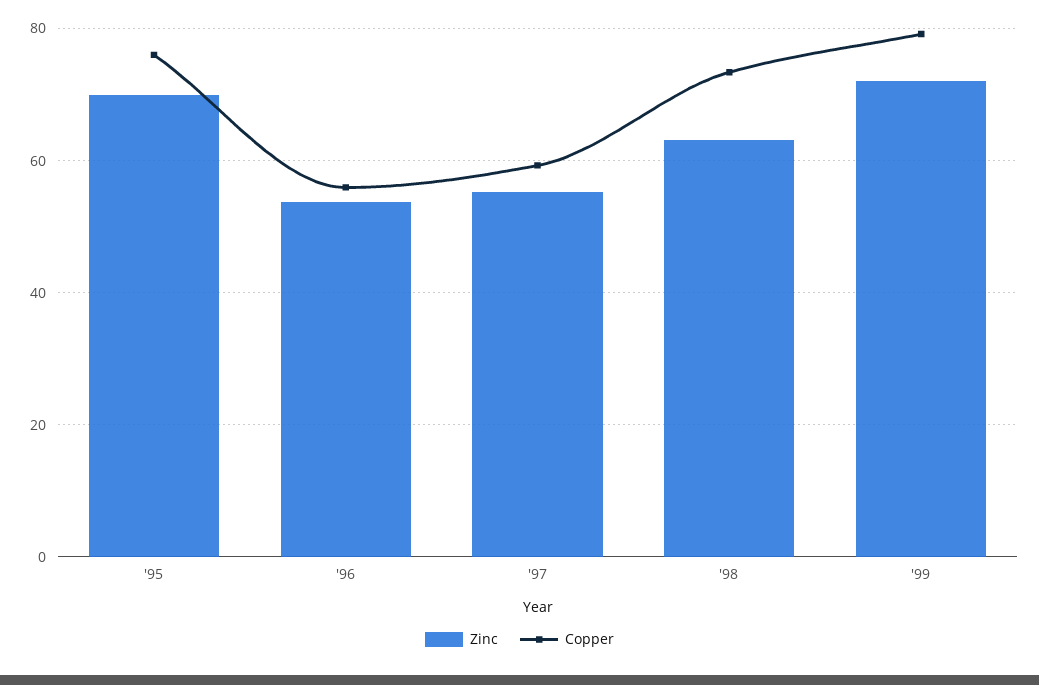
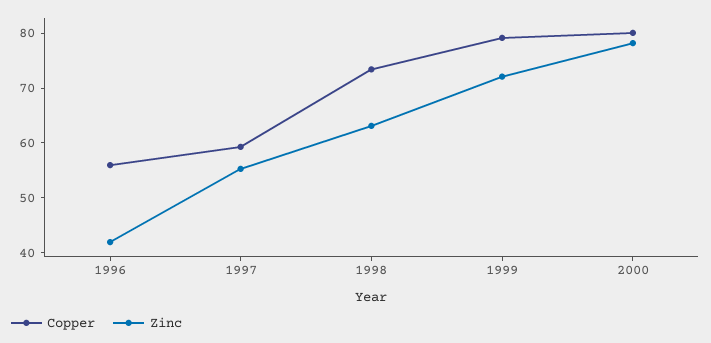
Zinc, '95: 70 -> none
Copper, '95: 76 -> none
Zinc, '96: 54 -> 42
Copper, 2000: none -> 80
Zinc, 2000: none -> 78

